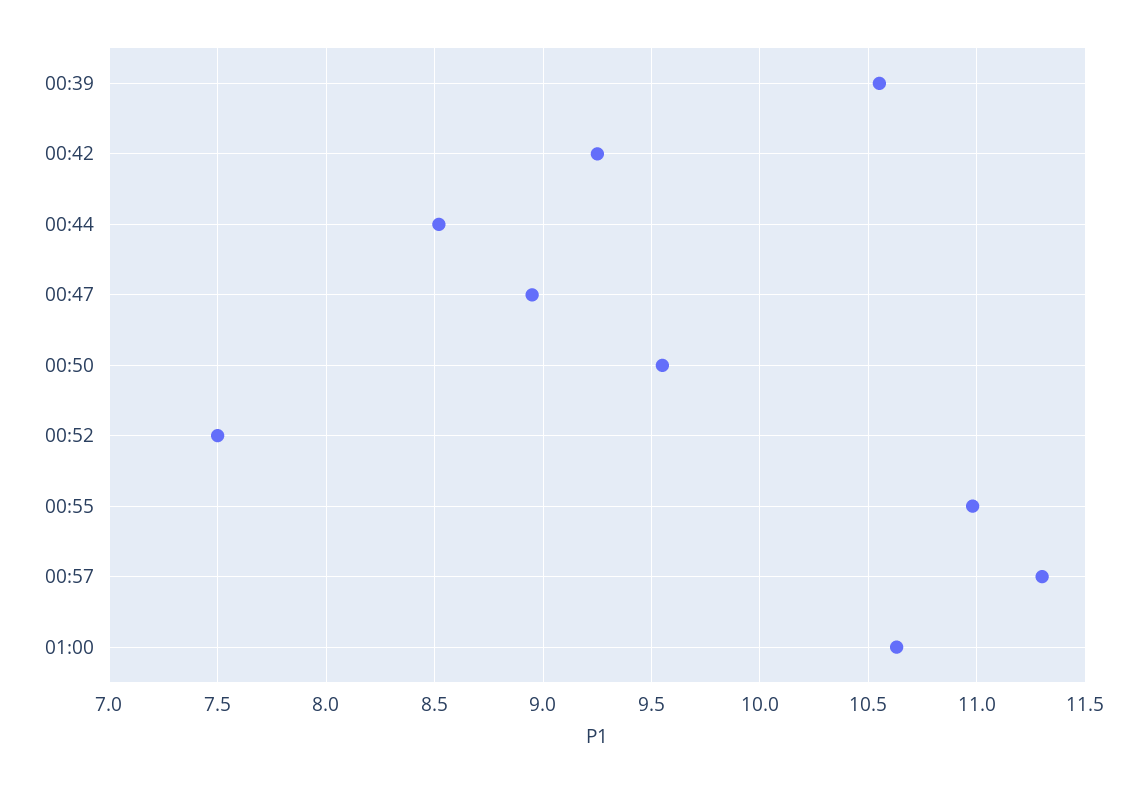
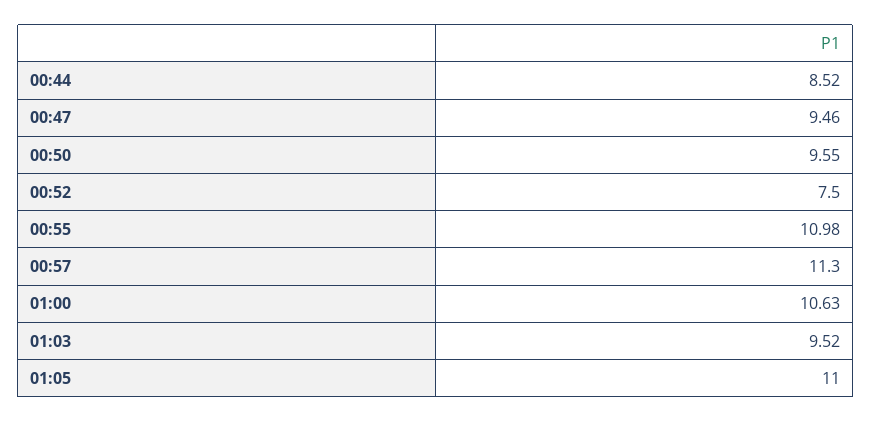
00:39: 10.55 -> none
00:42: 9.25 -> none
00:47: 8.95 -> 9.46
01:03: none -> 9.52
01:05: none -> 11

